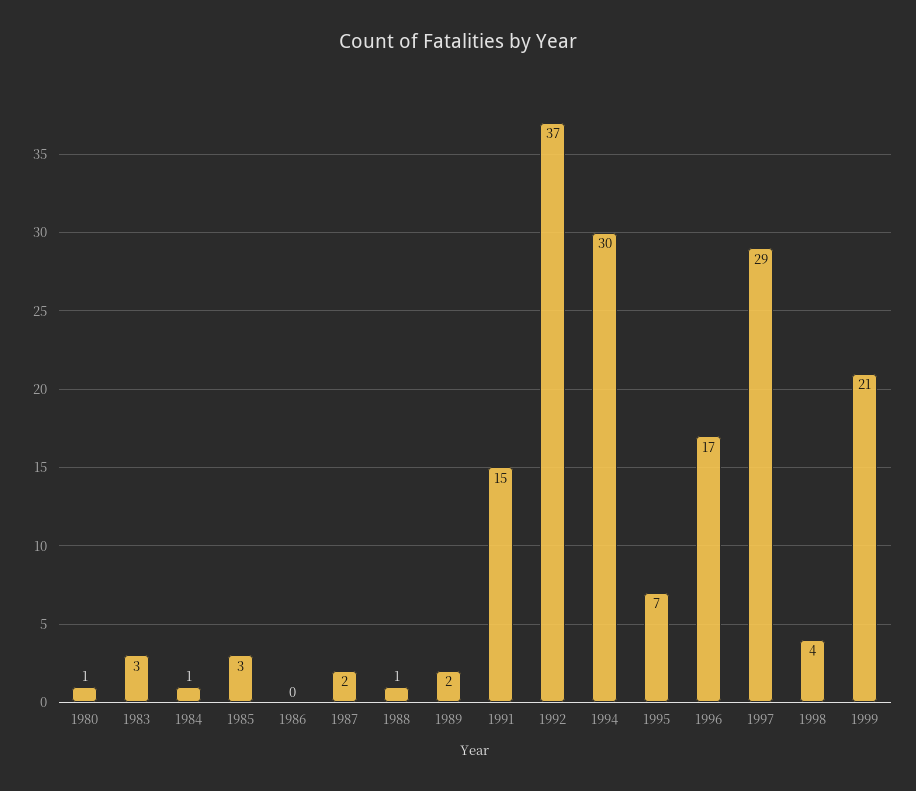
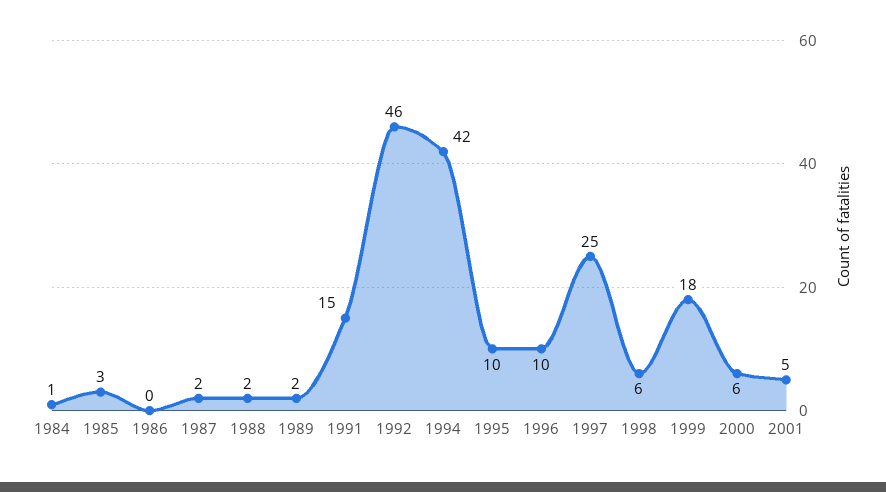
1980: 1 -> none
1983: 3 -> none
1988: 1 -> 2
1992: 37 -> 46
1994: 30 -> 42
1995: 7 -> 10
1996: 17 -> 10
1997: 29 -> 25
1998: 4 -> 6
1999: 21 -> 18
2000: none -> 6
2001: none -> 5

